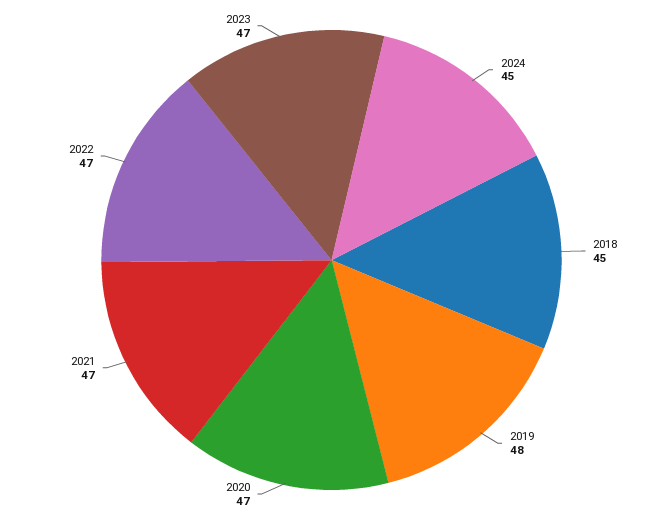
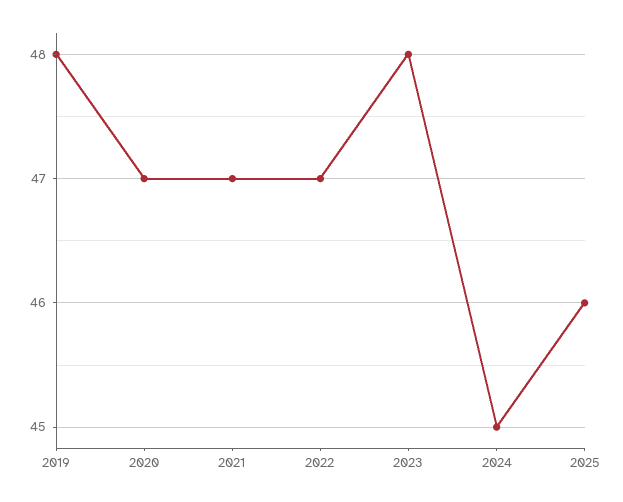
2018: 45 -> none
2023: 47 -> 48
2025: none -> 46

